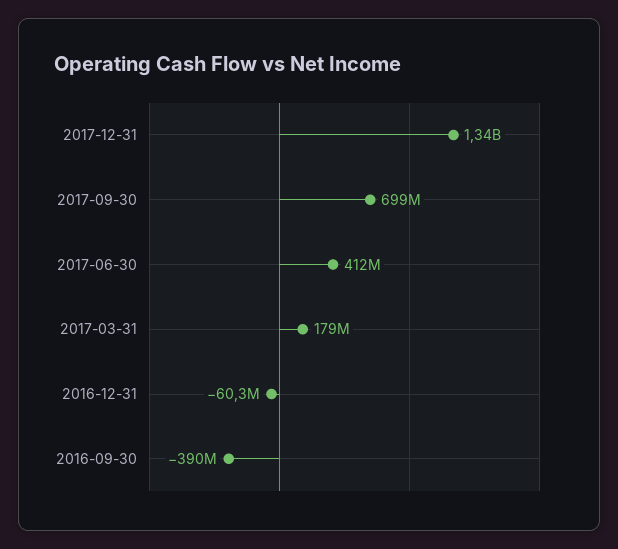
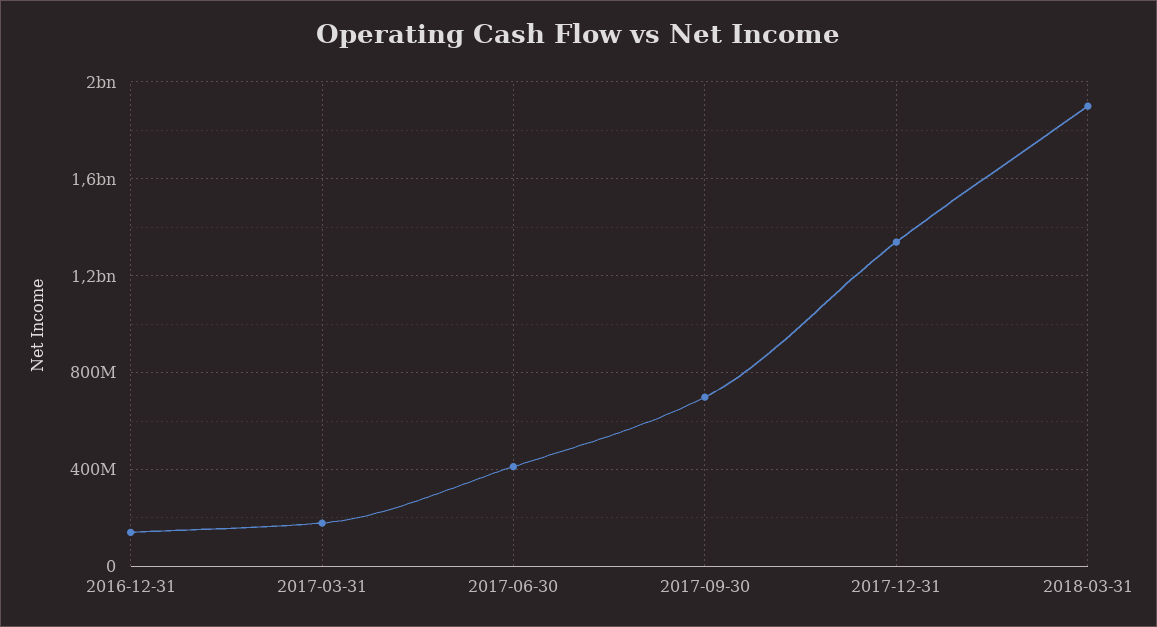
2016-12-31: -60300000 -> 150000000
2016-09-30: -390000000 -> none
2018-03-31: none -> 1900000000

